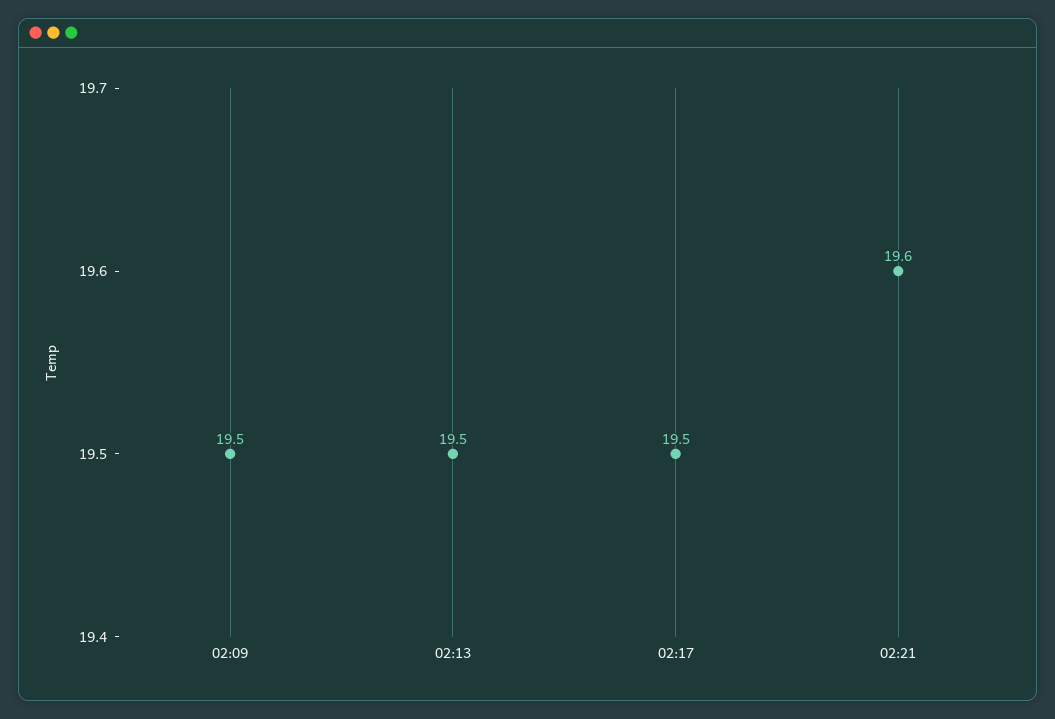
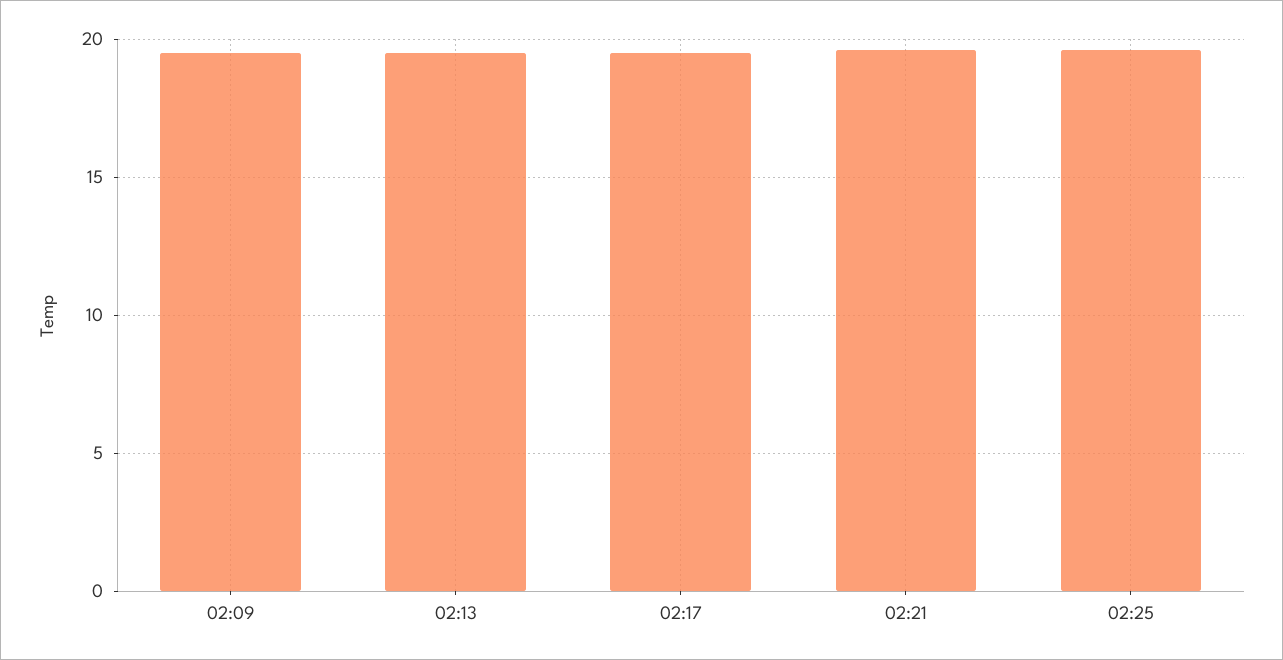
02:25: none -> 19.5

